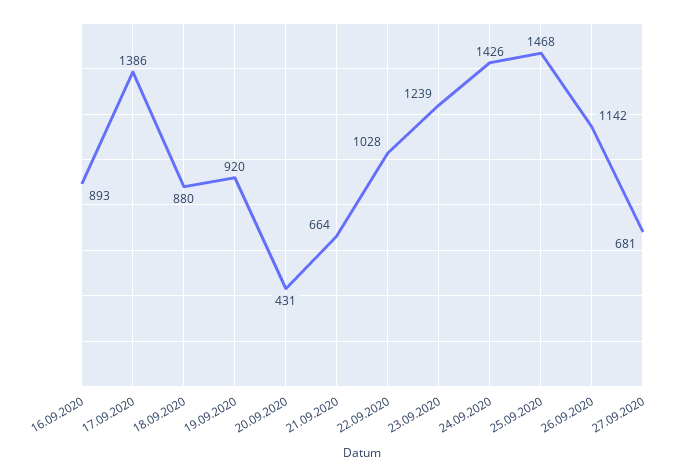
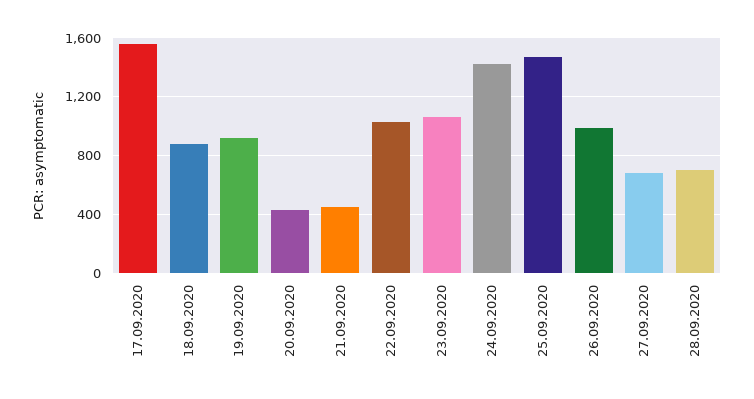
16.09.2020: 893 -> none
17.09.2020: 1386 -> 1550
21.09.2020: 664 -> 450
23.09.2020: 1239 -> 1050
26.09.2020: 1142 -> 1000
28.09.2020: none -> 700

